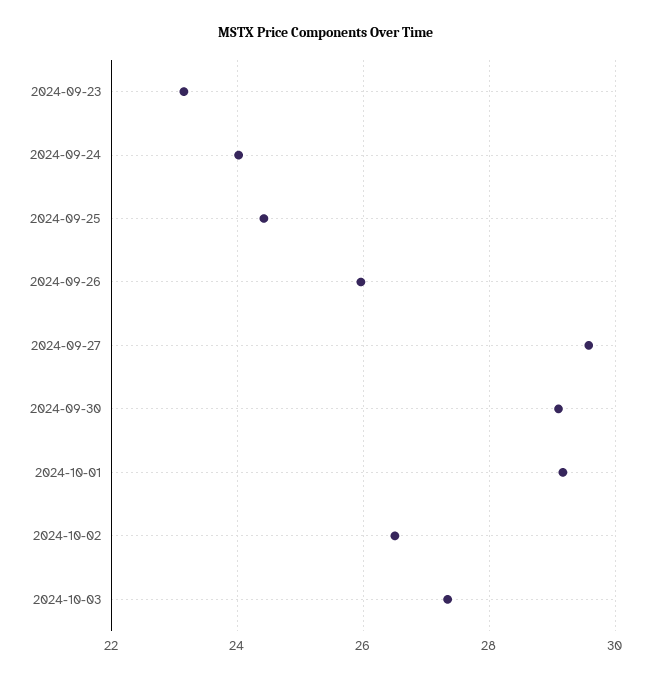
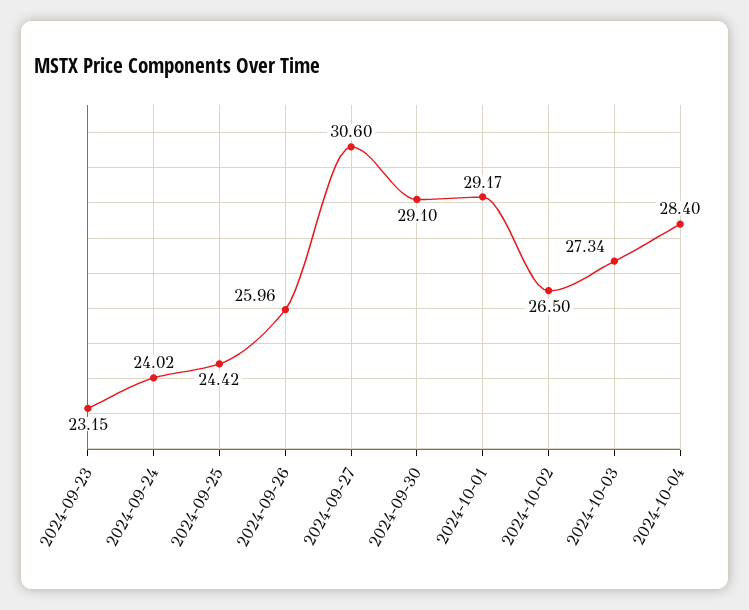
2024-09-27: 29.6 -> 30.6
2024-10-04: none -> 28.4

